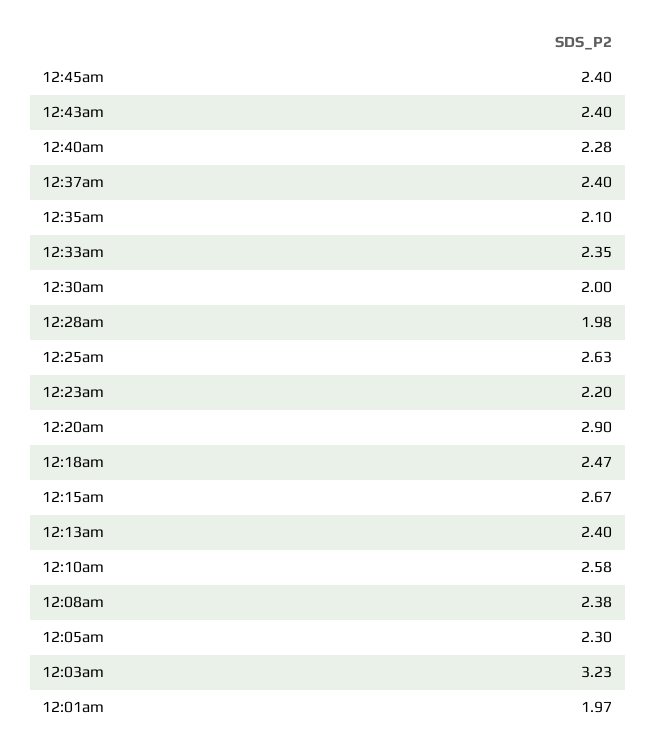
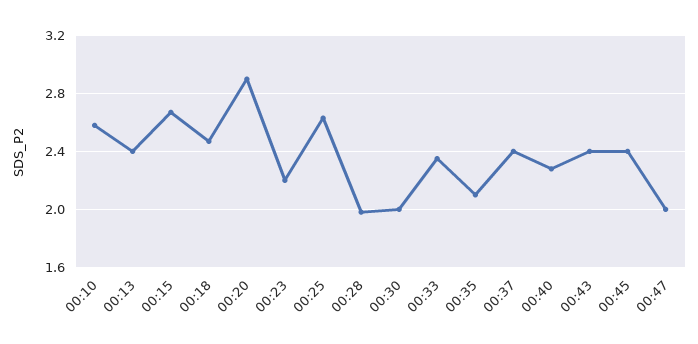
12:08am: 2.38 -> none
12:05am: 2.3 -> none
12:03am: 3.23 -> none
12:01am: 1.97 -> none
00:47: none -> 2

